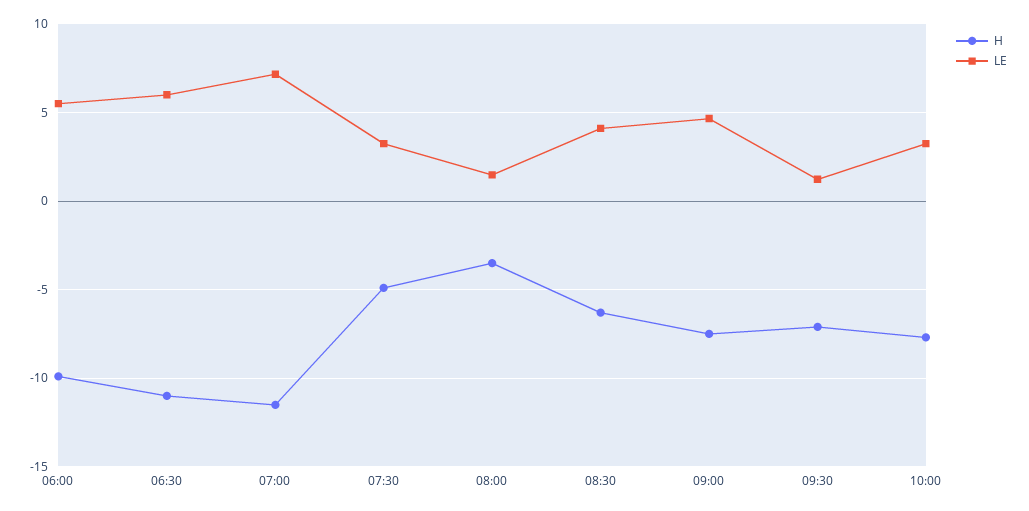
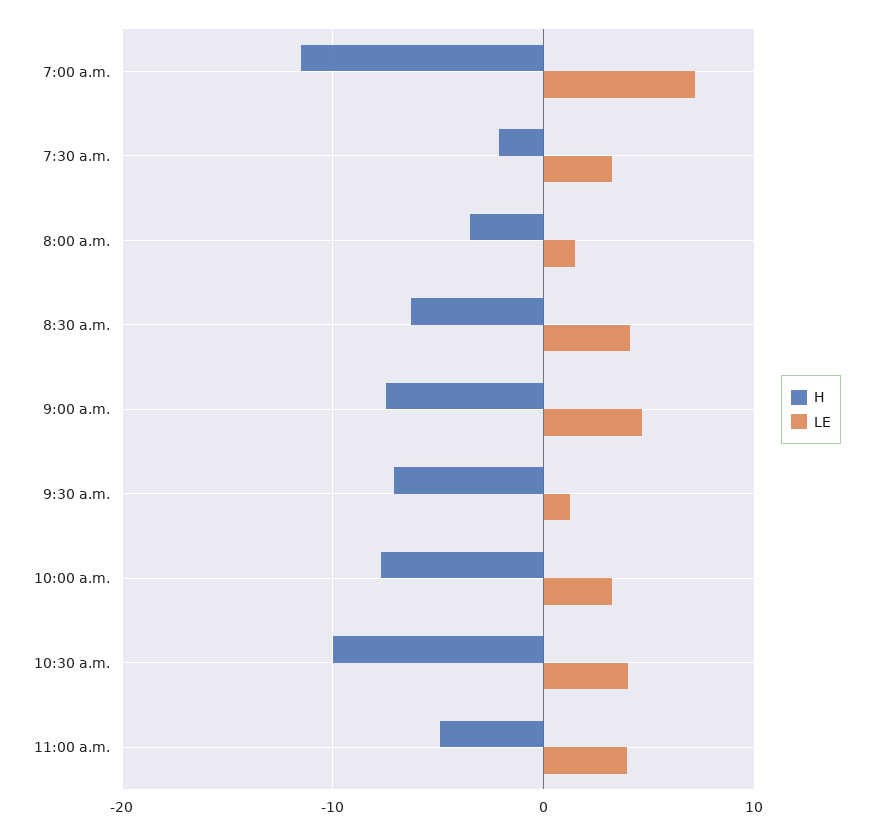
H, 06:00: -10 -> none
LE, 06:00: 5.5 -> none
H, 06:30: -11 -> none
LE, 06:30: 6 -> none
H, 07:30: -5 -> -2
H, 10:30 a.m.: none -> -10
LE, 10:30 a.m.: none -> 4
H, 11:00 a.m.: none -> -5
LE, 11:00 a.m.: none -> 4

